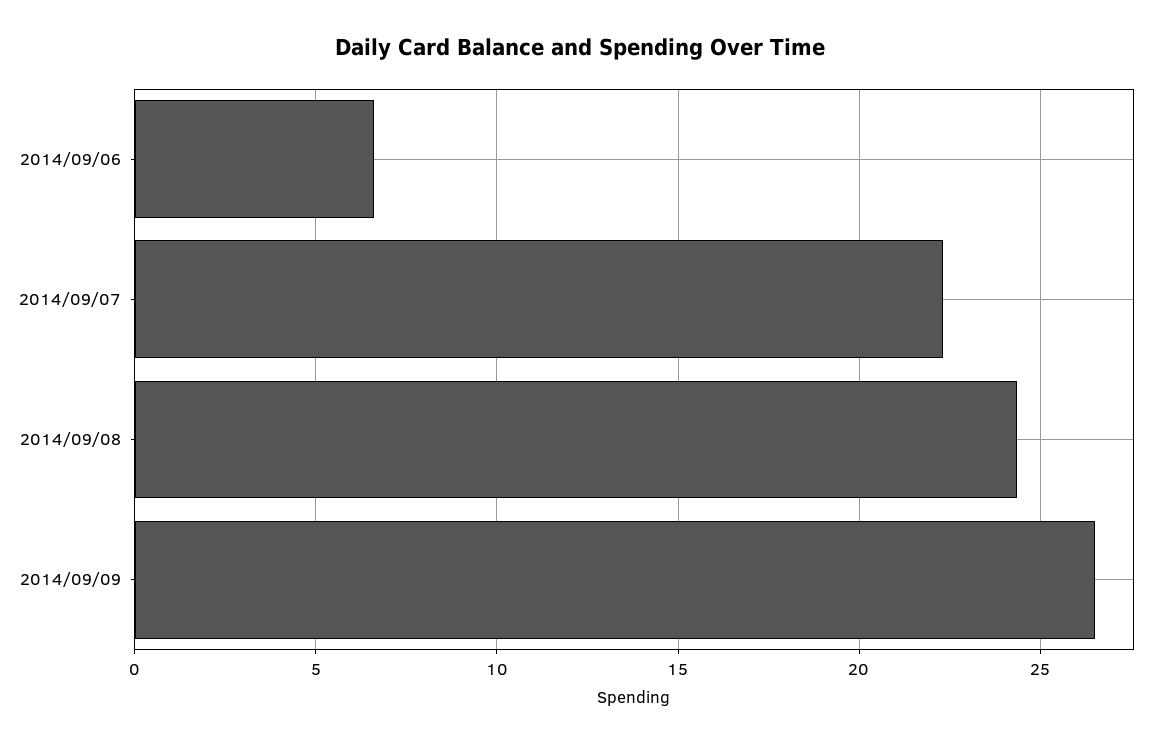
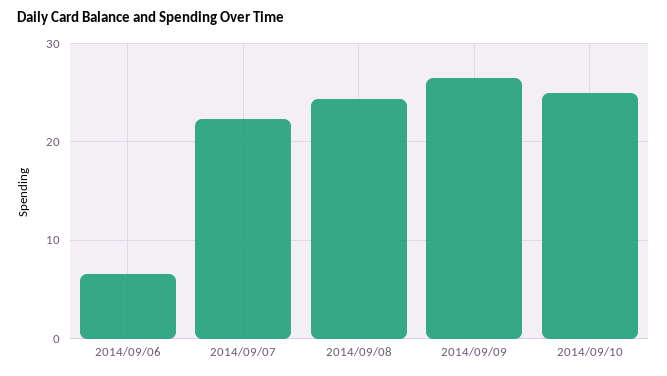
2014/09/10: none -> 25

